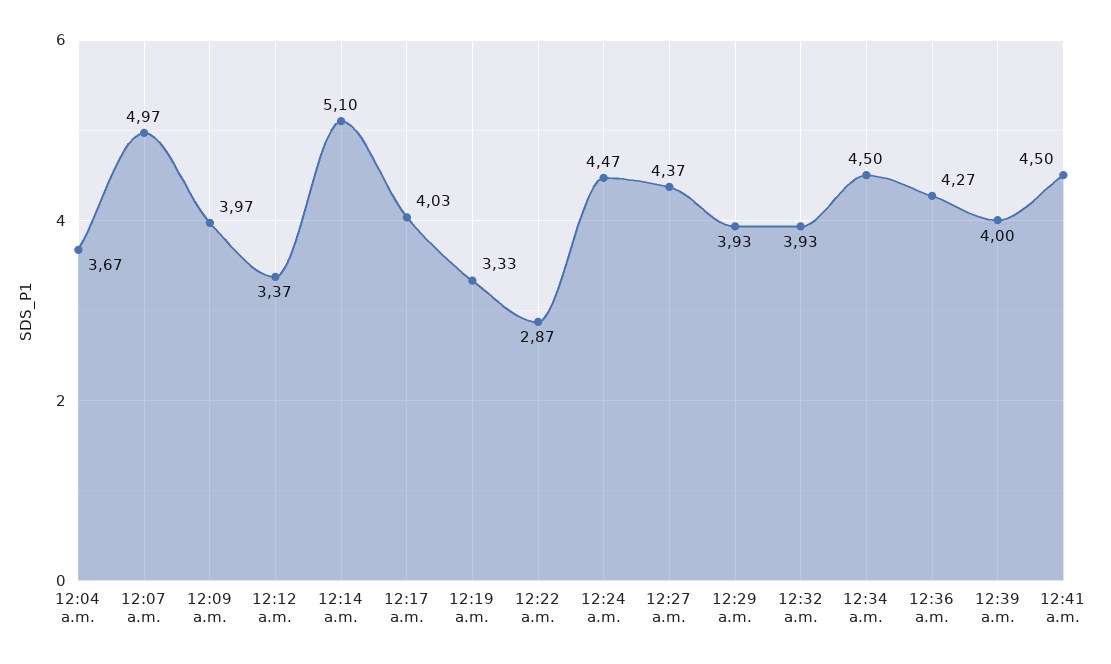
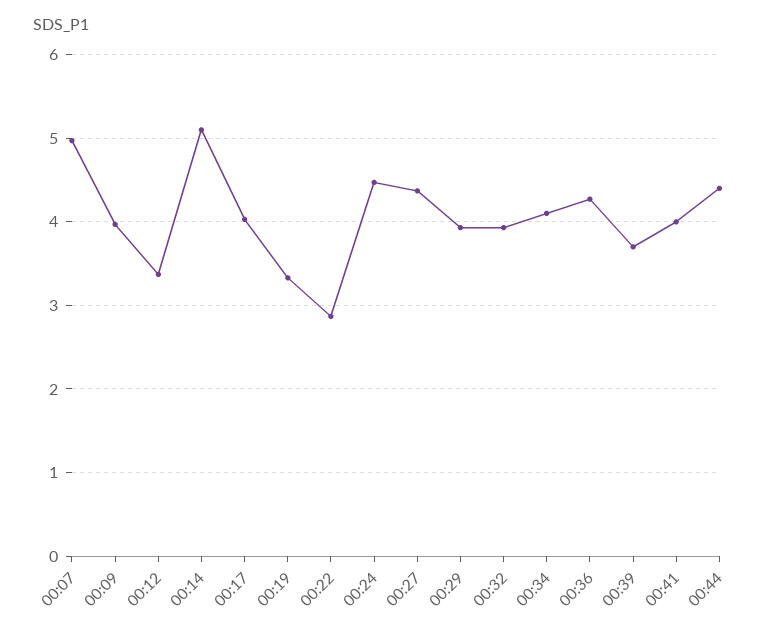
12:04 a.m.: 3.67 -> none
12:34 a.m.: 4.5 -> 4.1
12:39 a.m.: 4 -> 3.7
12:41 a.m.: 4.5 -> 4
00:44: none -> 4.4

